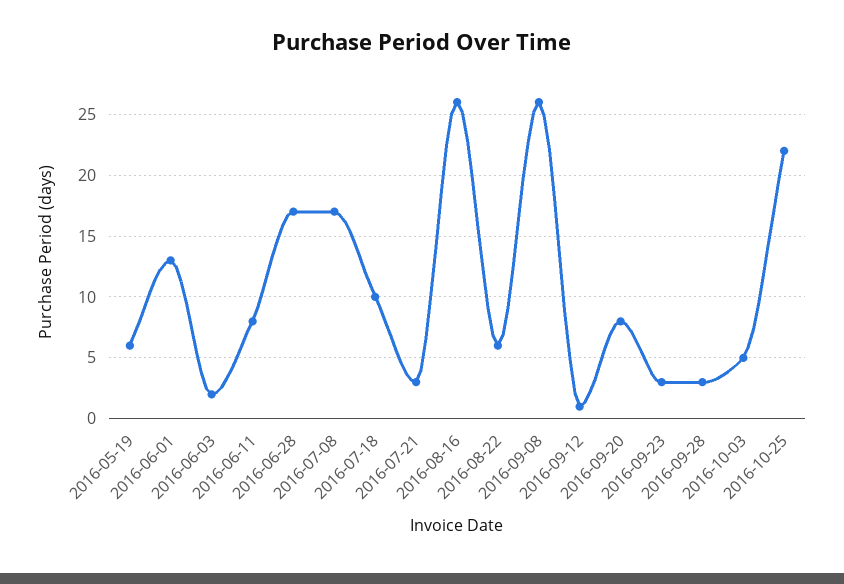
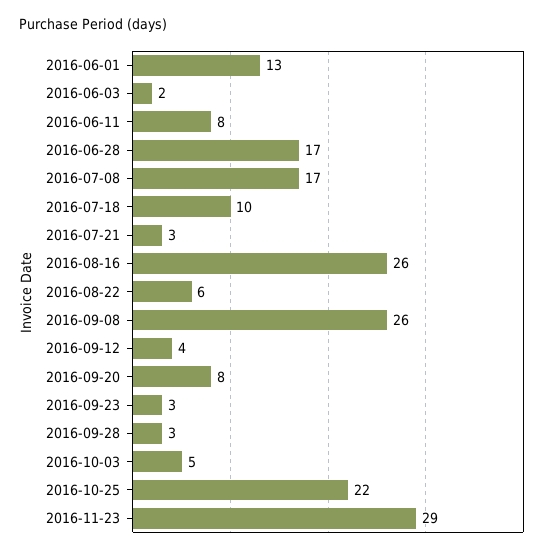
2016-05-19: 6 -> none
2016-09-12: 1 -> 4
2016-11-23: none -> 29

